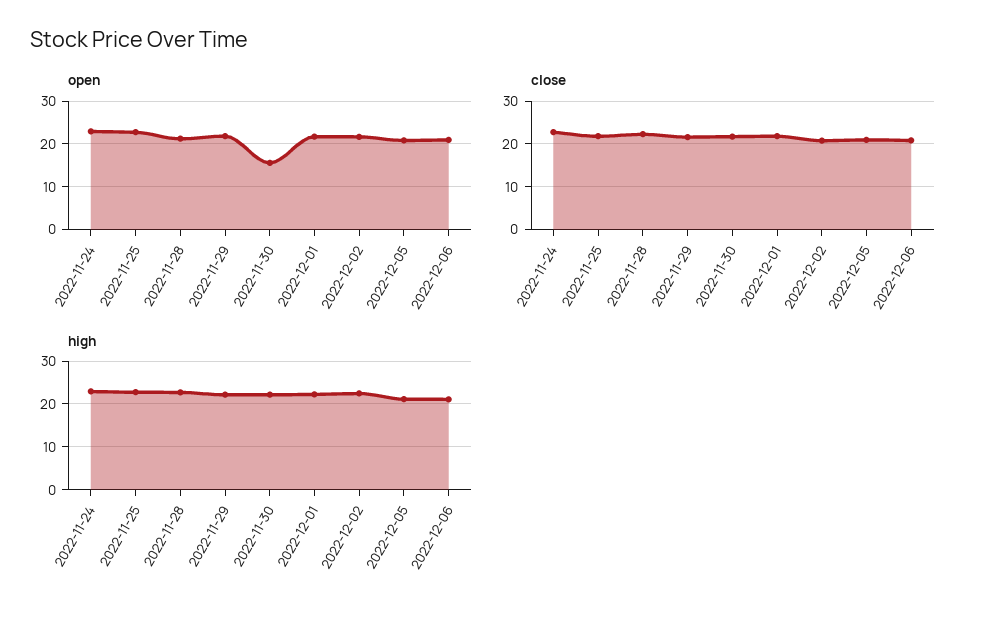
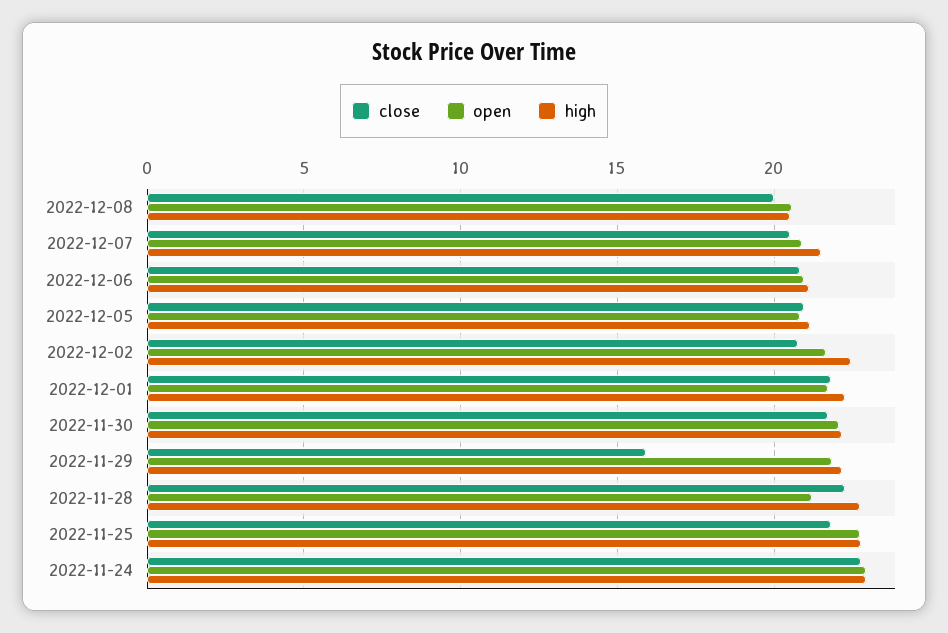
open, 2022-11-30: 16 -> 22
close, 2022-11-29: 22 -> 16
close, 2022-12-08: none -> 20
open, 2022-12-08: none -> 20.5
high, 2022-12-08: none -> 20.5
close, 2022-12-07: none -> 20.5
open, 2022-12-07: none -> 21
high, 2022-12-07: none -> 21.5

